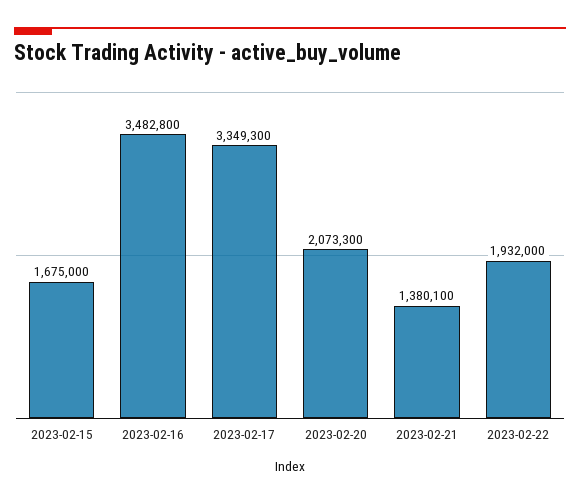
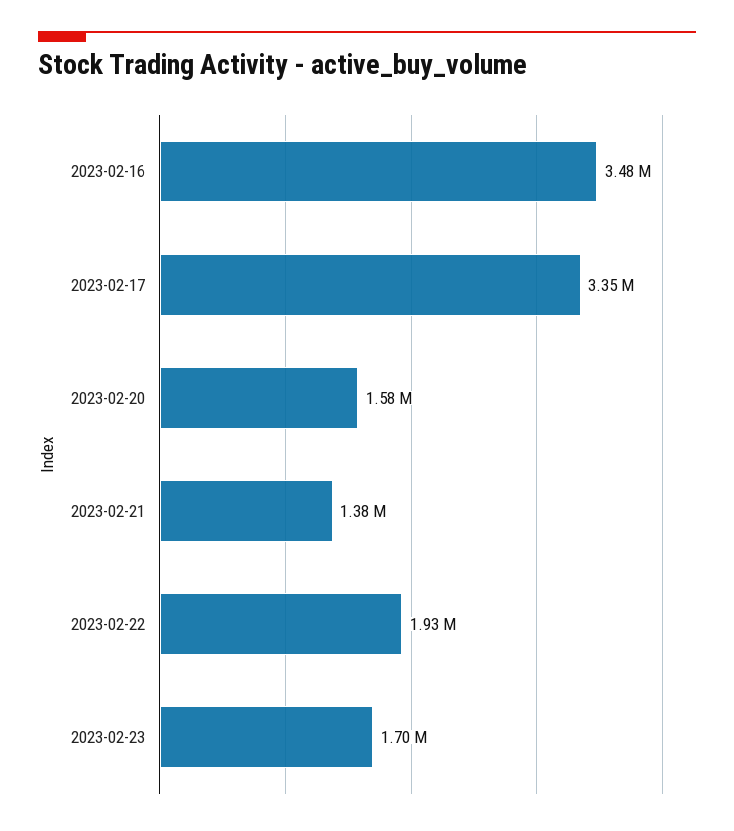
2023-02-15: 1675000 -> none
2023-02-20: 2073300 -> 1580000
2023-02-23: none -> 1700000

